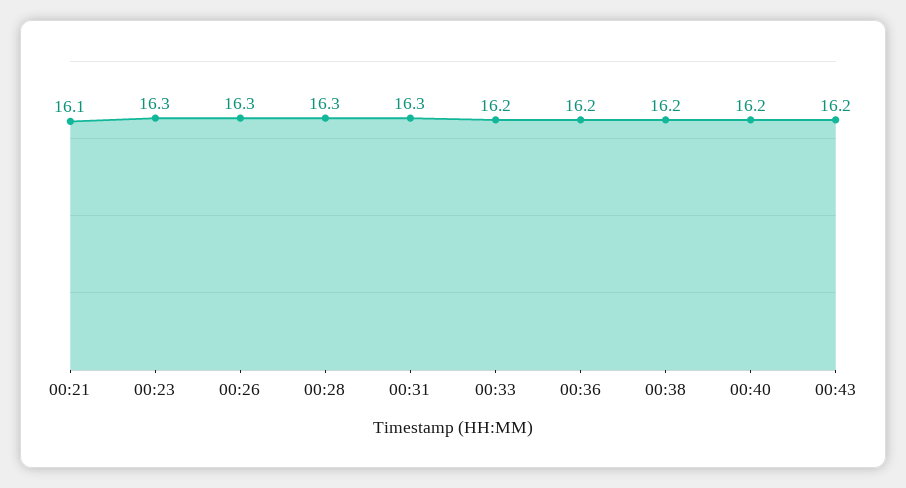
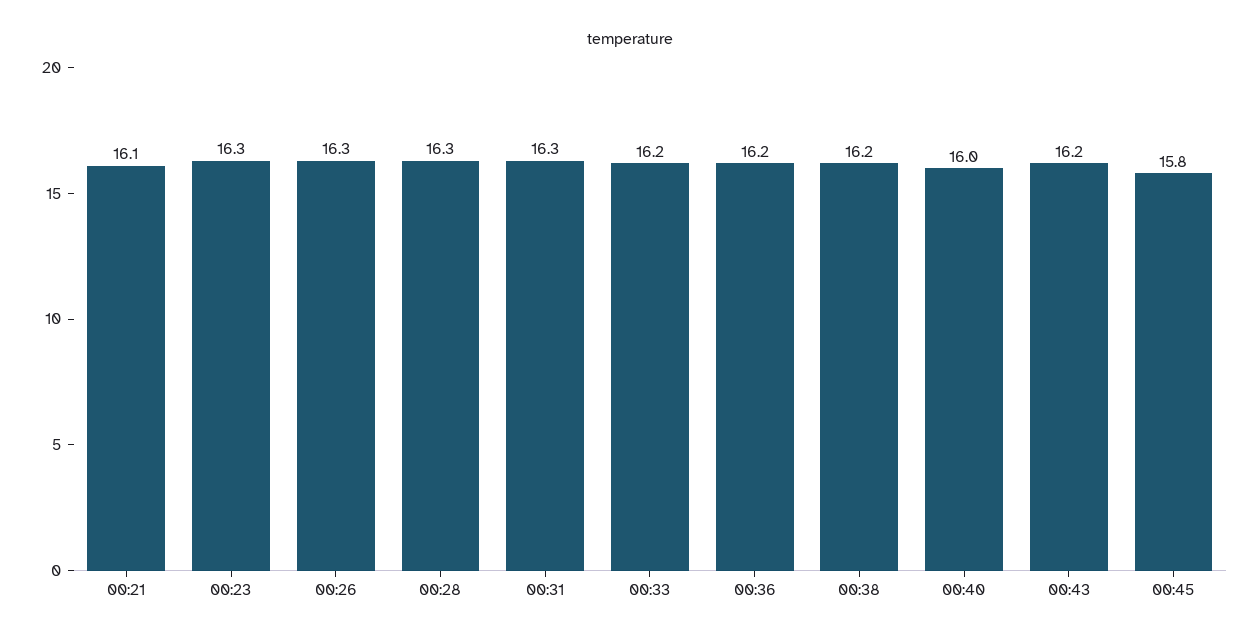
00:40: 16.2 -> 16
00:45: none -> 15.8

